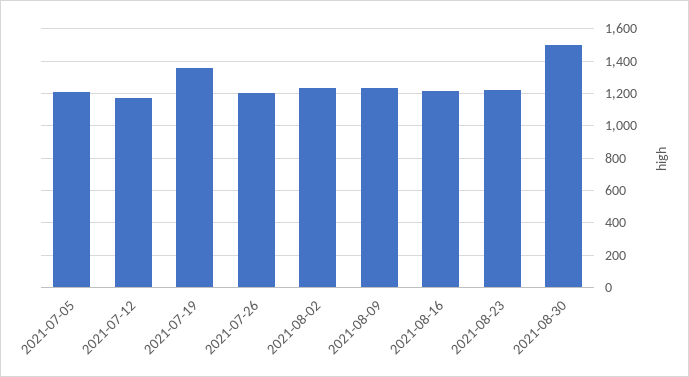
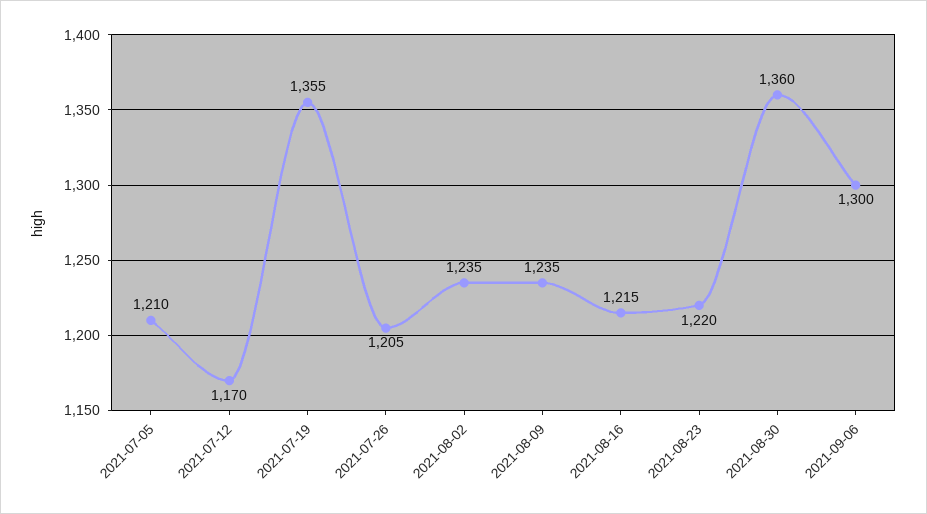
2021-08-30: 1500 -> 1360
2021-09-06: none -> 1300

